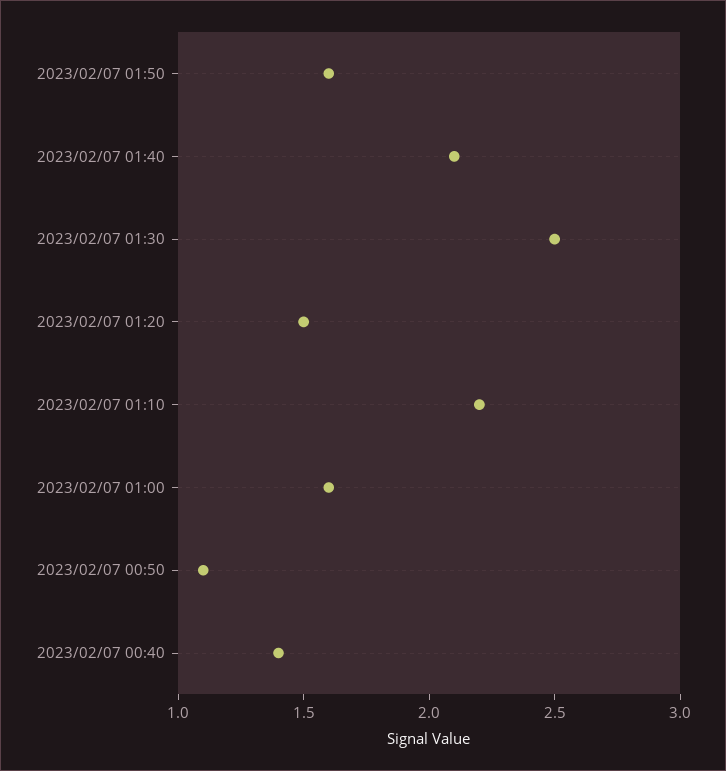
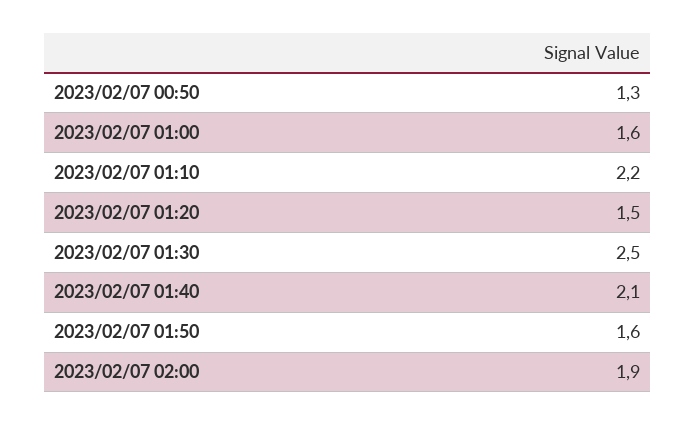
2023/02/07 00:50: 1.1 -> 1.3
2023/02/07 00:40: 1.4 -> none
2023/02/07 02:00: none -> 1.9

